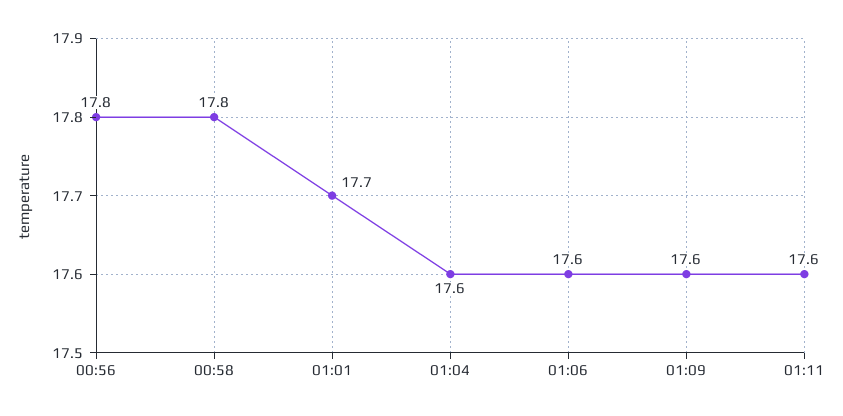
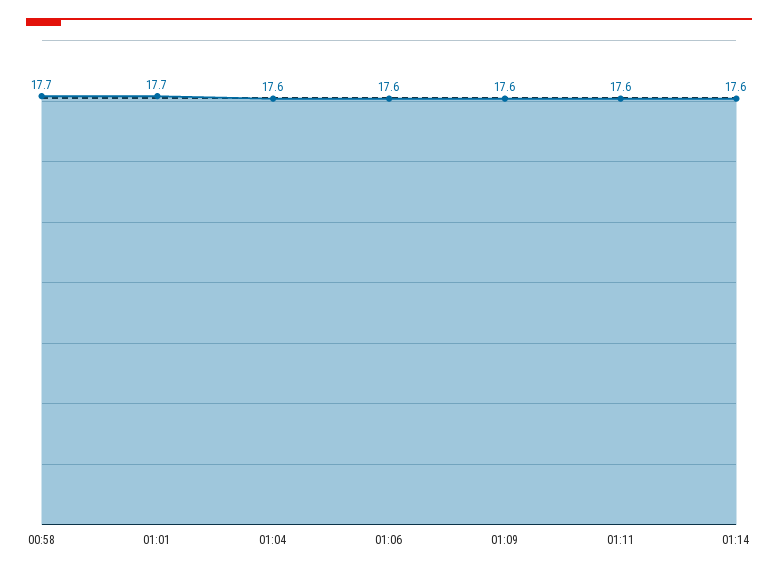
00:56: 17.8 -> none
00:58: 17.8 -> 17.7
01:14: none -> 17.6

